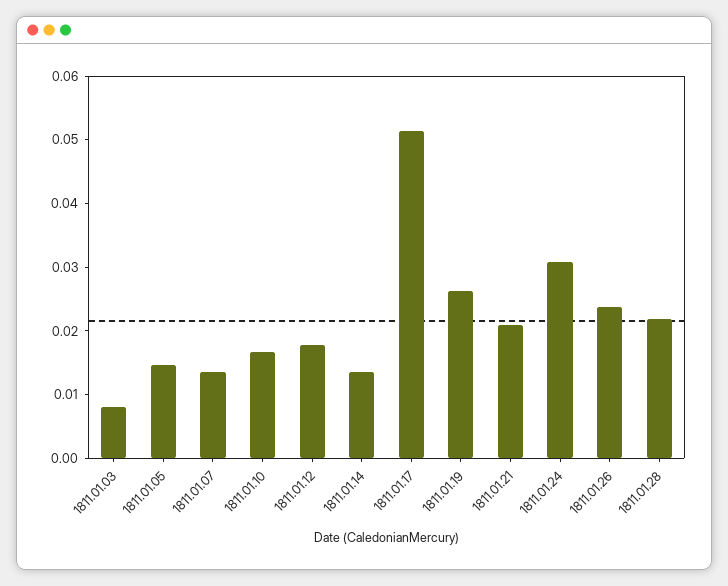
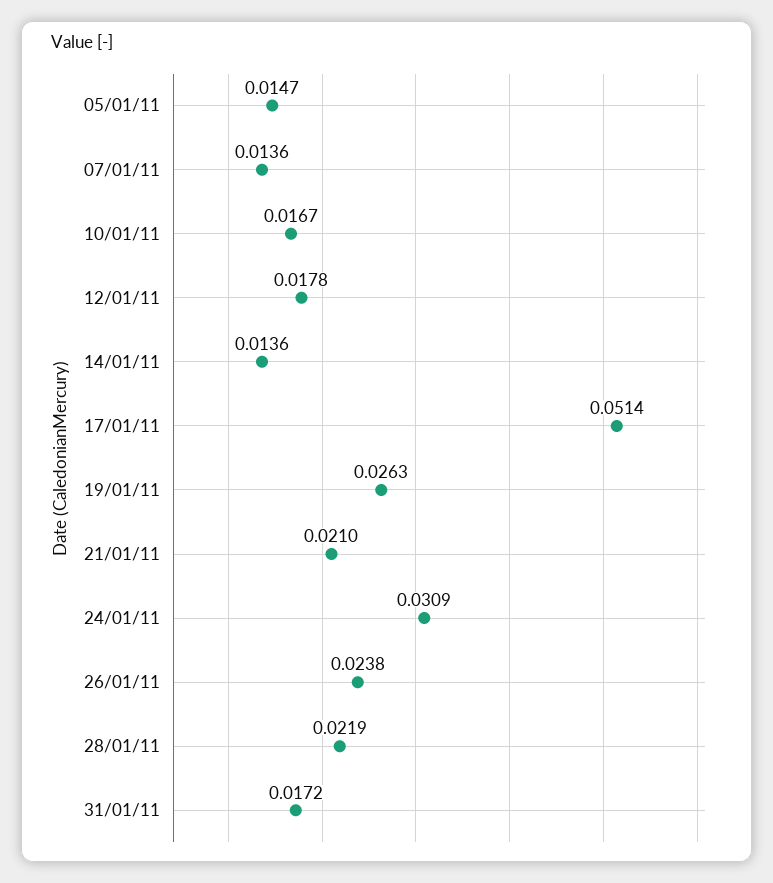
1811.01.03: 0.008 -> none
31/01/11: none -> 0.0172

